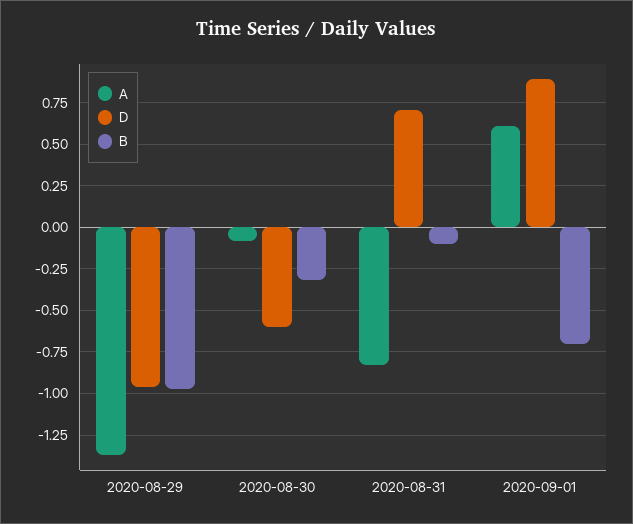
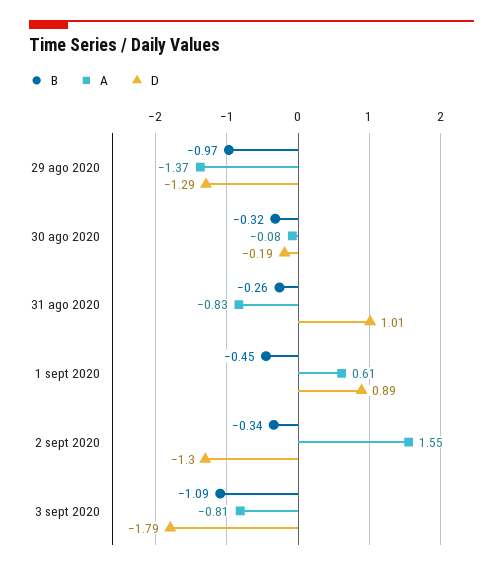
D, 2020-08-29: -0.95 -> -1.29
D, 2020-08-30: -0.6 -> -0.19
D, 2020-08-31: 0.7 -> 1.01
B, 2020-08-31: -0.1 -> -0.26
B, 2020-09-01: -0.7 -> -0.45
B, 2 sept 2020: none -> -0.34
A, 2 sept 2020: none -> 1.55
D, 2 sept 2020: none -> -1.3
B, 3 sept 2020: none -> -1.09
A, 3 sept 2020: none -> -0.81
D, 3 sept 2020: none -> -1.79

